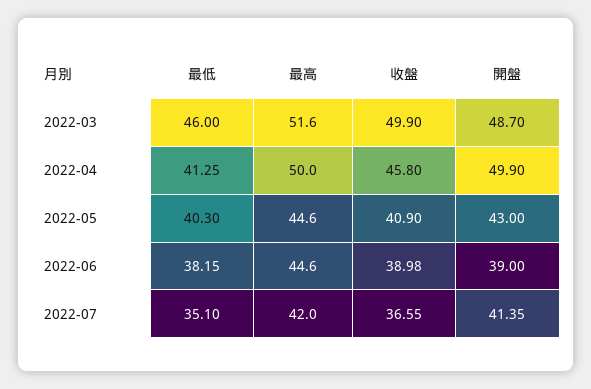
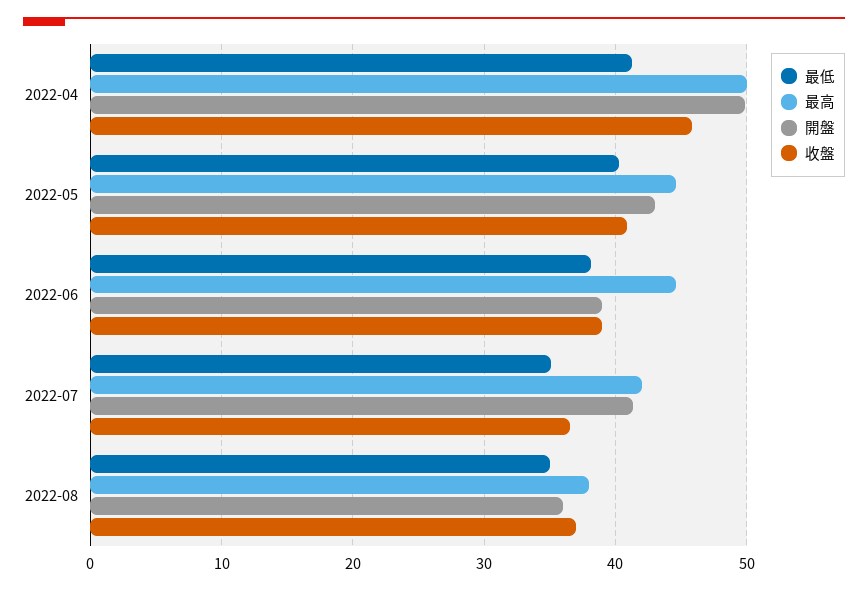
最低, 2022-03: 46 -> none
最高, 2022-03: 51.6 -> none
收盤, 2022-03: 49.9 -> none
開盤, 2022-03: 48.7 -> none
最低, 2022-08: none -> 35
最高, 2022-08: none -> 38
開盤, 2022-08: none -> 36
收盤, 2022-08: none -> 37

